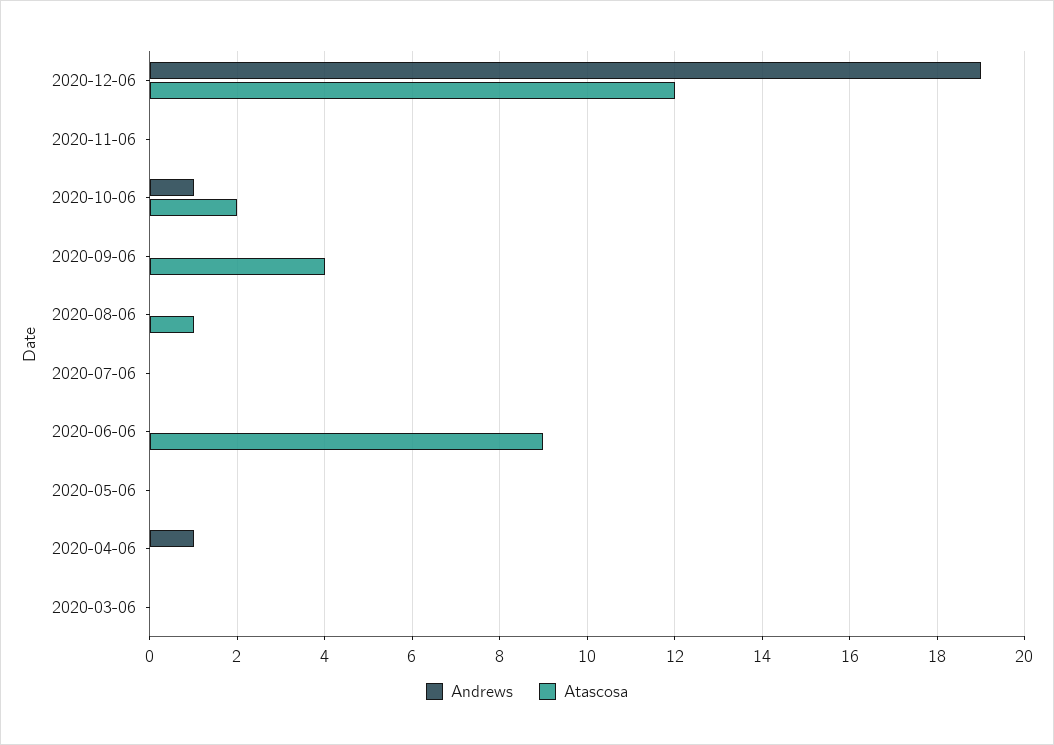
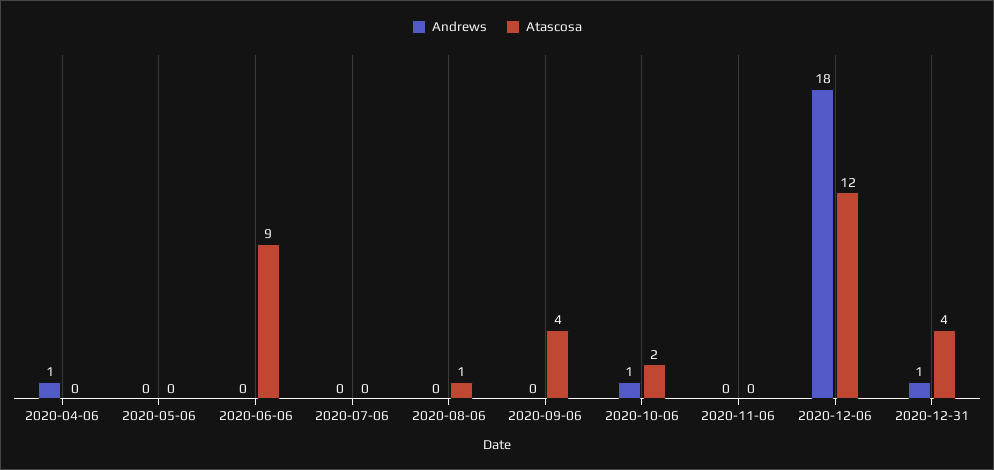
Andrews, 2020-12-06: 19 -> 18
Andrews, 2020-03-06: 0 -> none
Atascosa, 2020-03-06: 0 -> none
Andrews, 2020-12-31: none -> 1
Atascosa, 2020-12-31: none -> 4

